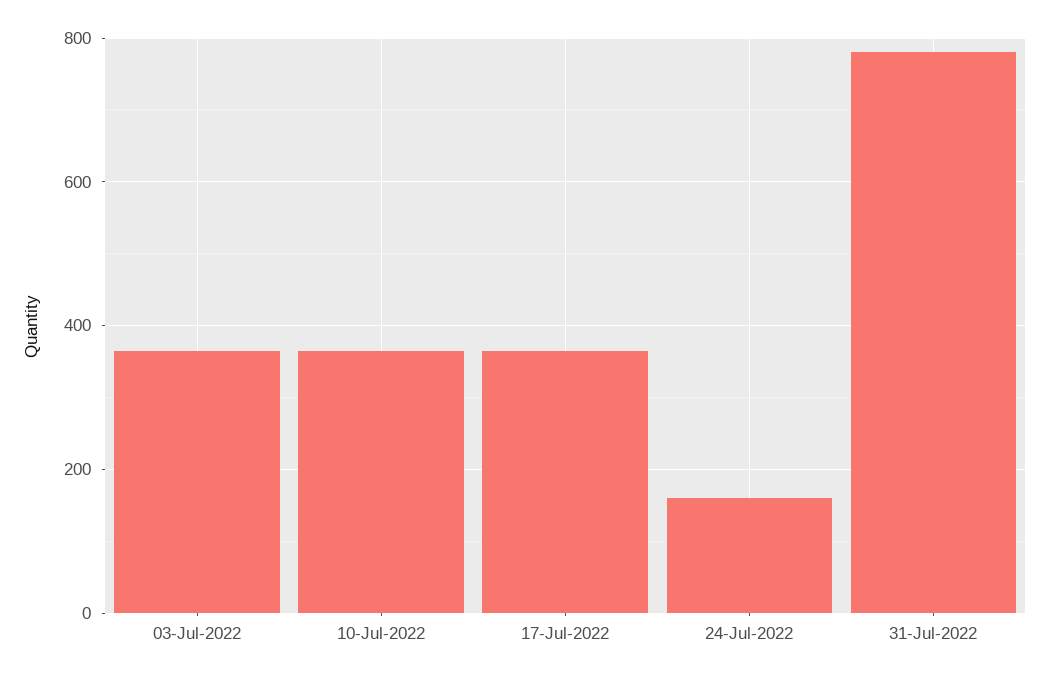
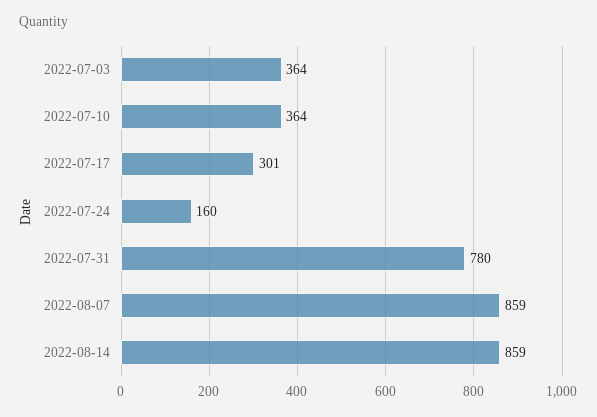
17-Jul-2022: 360 -> 301
2022-08-07: none -> 859
2022-08-14: none -> 859

